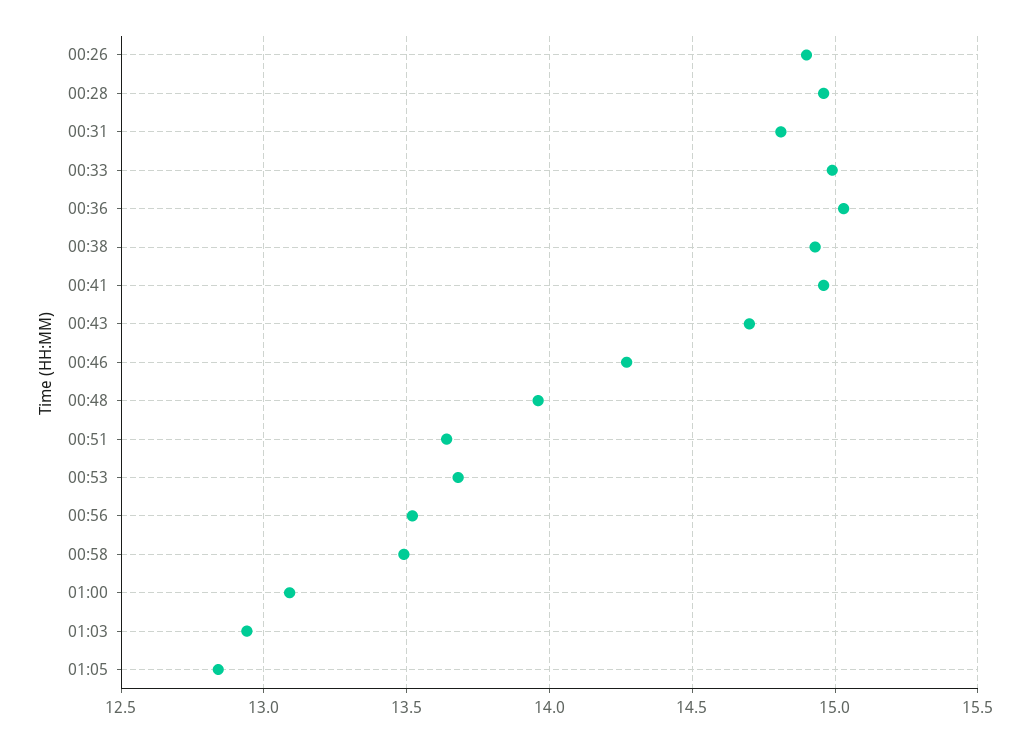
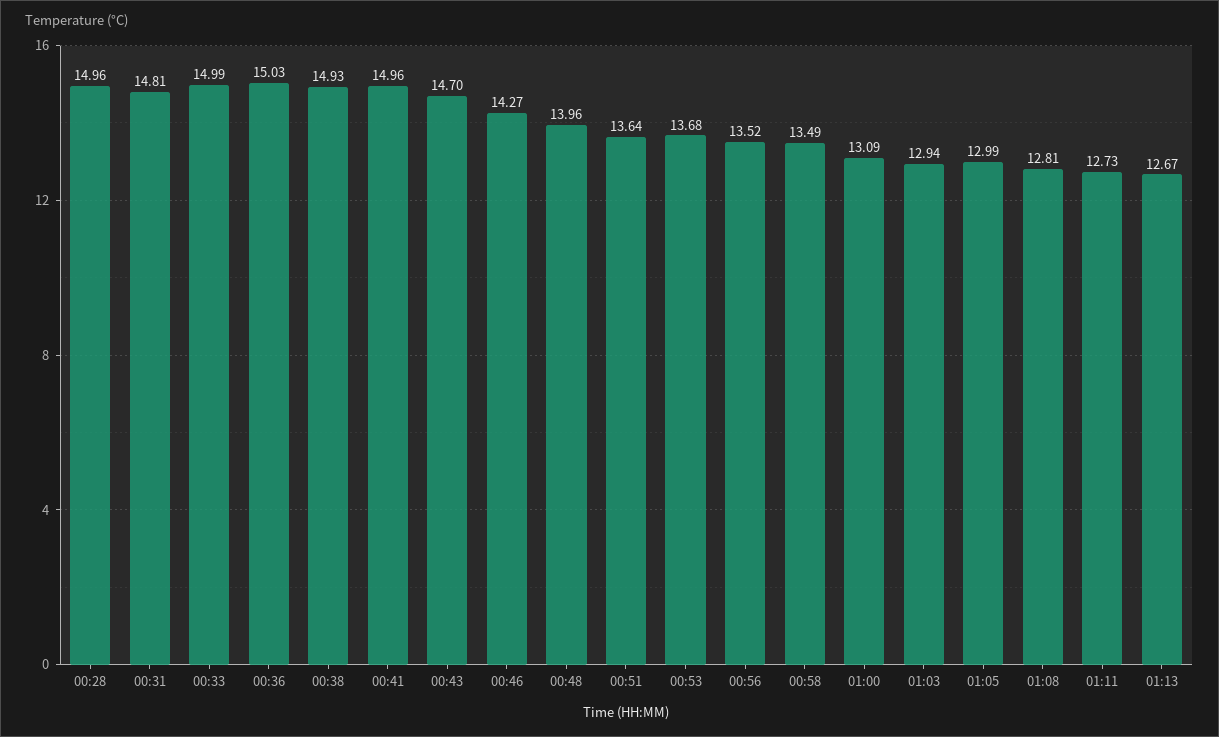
00:26: 14.9 -> none
01:05: 12.85 -> 12.99
01:08: none -> 12.81
01:11: none -> 12.73
01:13: none -> 12.67

